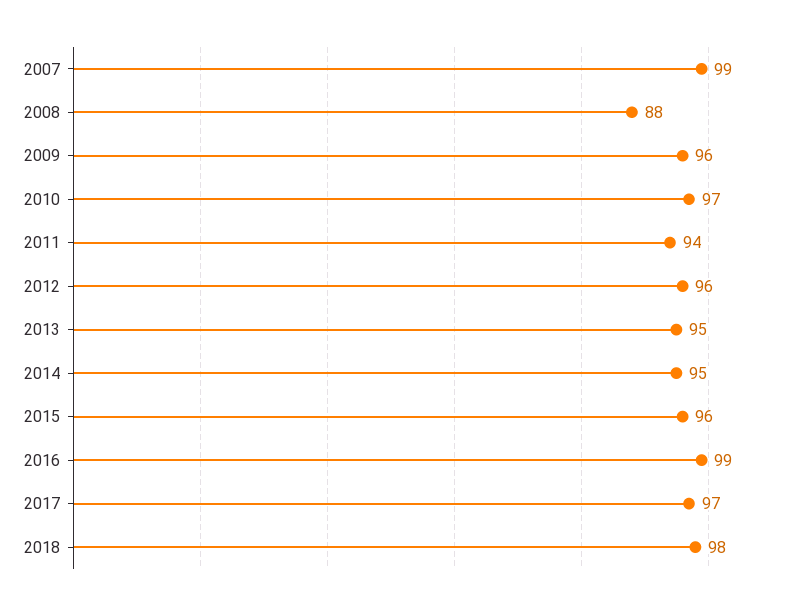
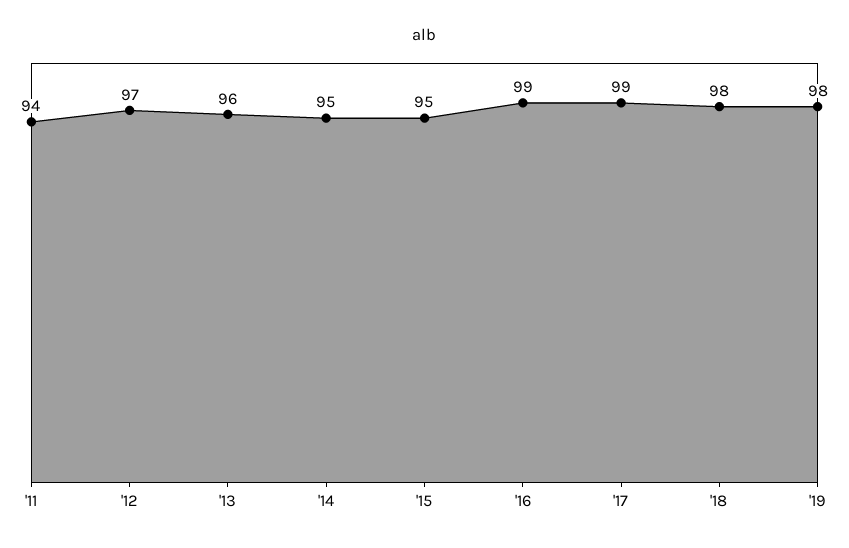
2007: 99 -> none
2008: 88 -> none
2009: 96 -> none
2010: 97 -> none
2012: 96 -> 97
2013: 95 -> 96
2015: 96 -> 95
2017: 97 -> 99
'19: none -> 98

